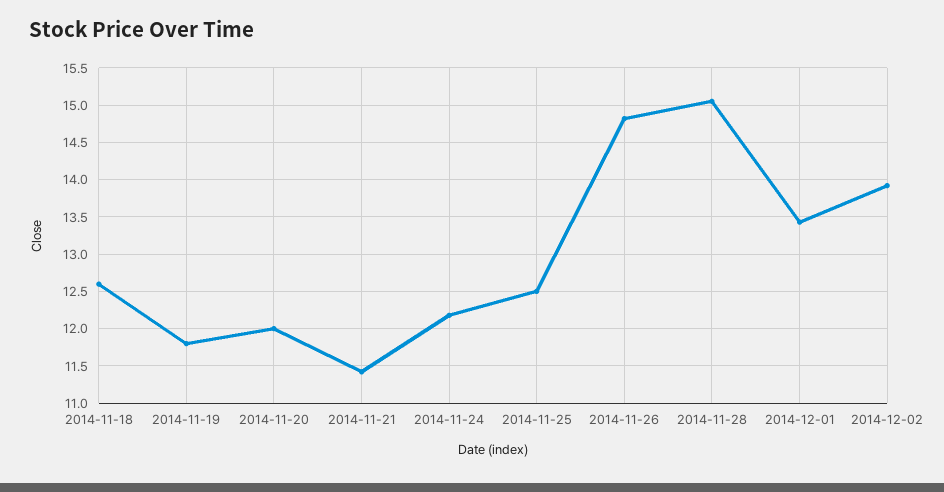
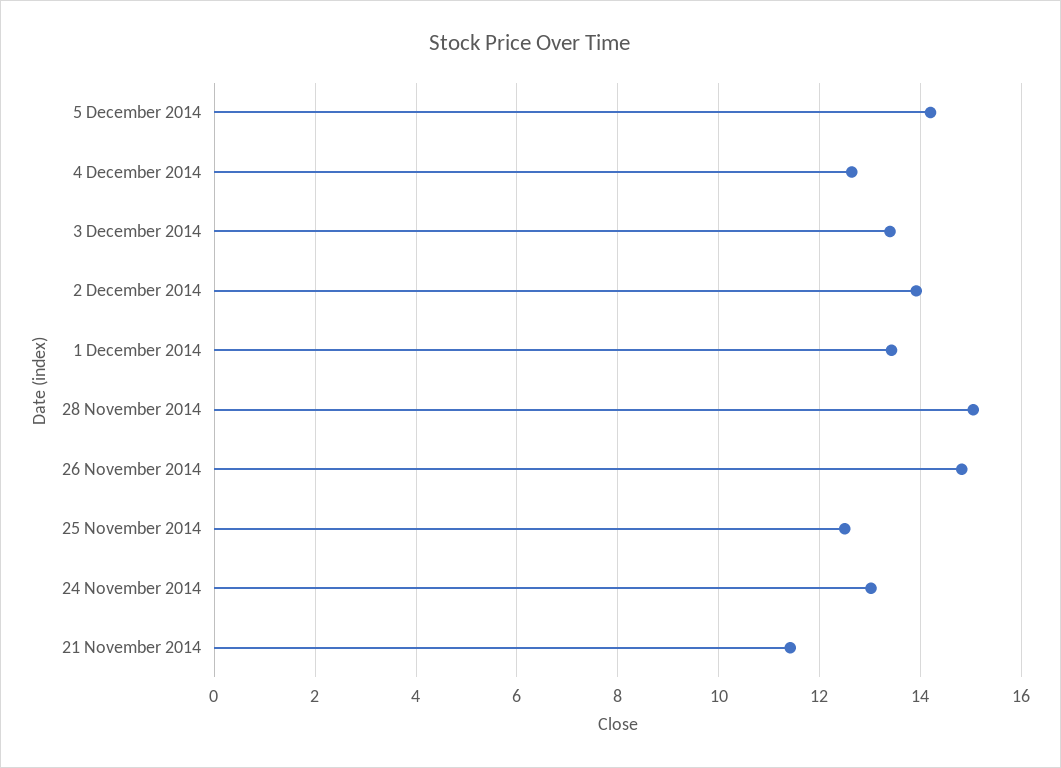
2014-11-18: 12.6 -> none
2014-11-19: 11.8 -> none
2014-11-20: 12 -> none
2014-11-24: 12.2 -> 13
5 December 2014: none -> 14.2
4 December 2014: none -> 12.6
3 December 2014: none -> 13.4

